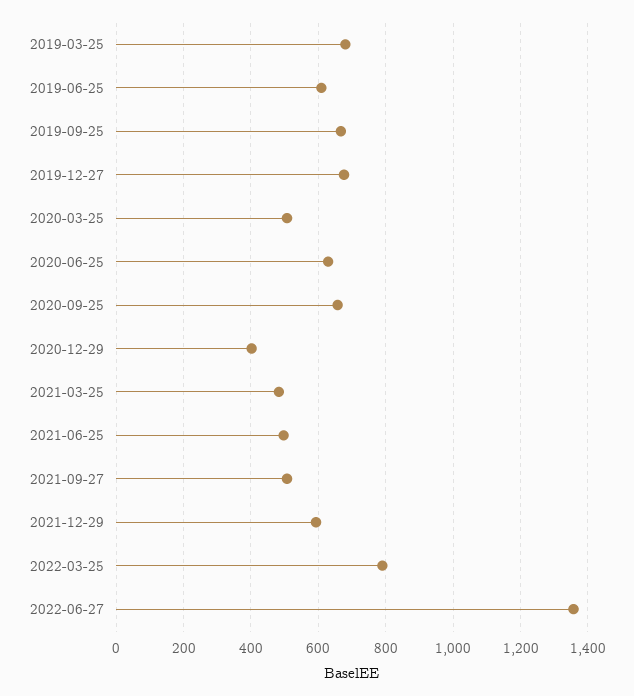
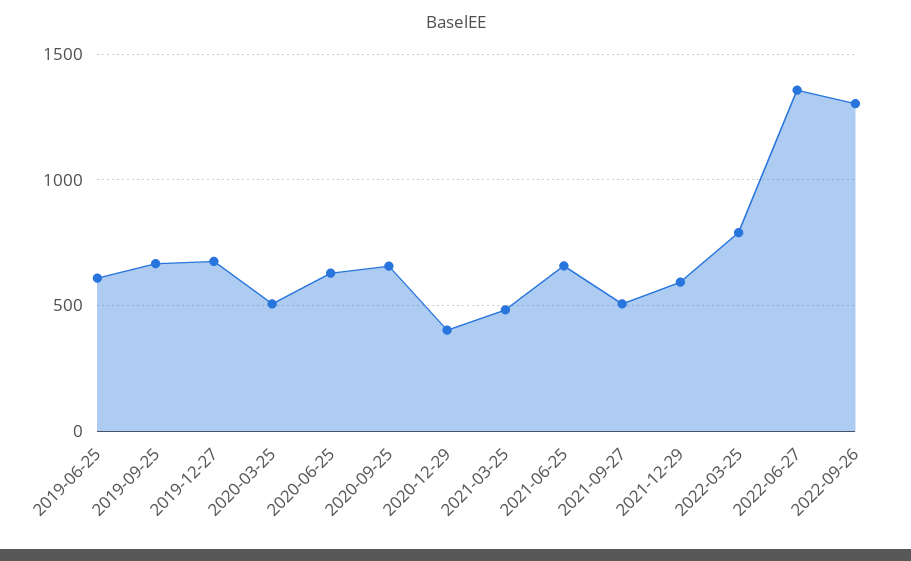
2019-03-25: 680 -> none
2021-06-25: 500 -> 650
2022-09-26: none -> 1300

